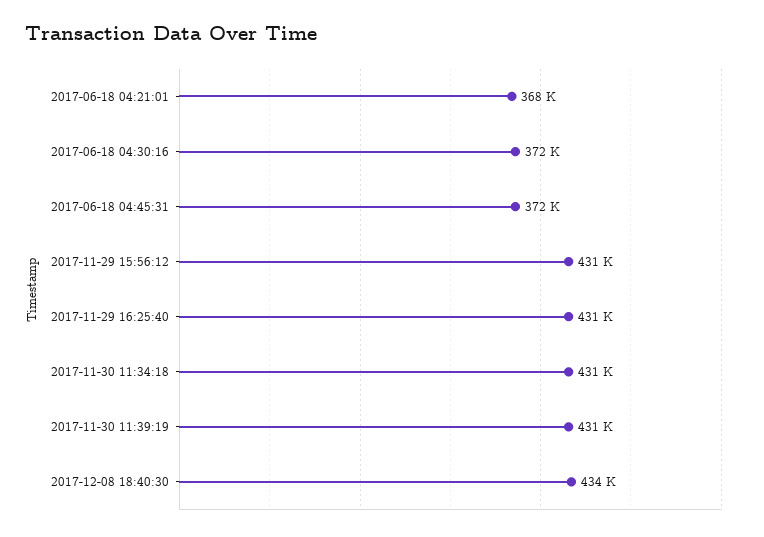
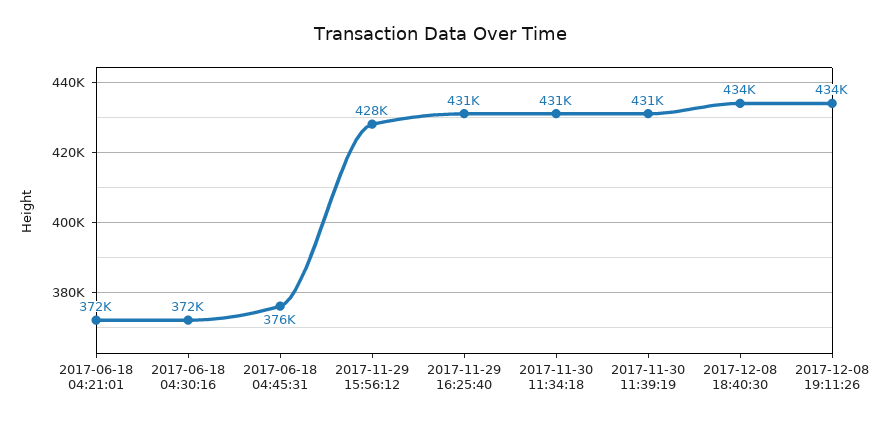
2017-06-18 04:21:01: 368000 -> 372000
2017-06-18 04:45:31: 372000 -> 376000
2017-11-29 15:56:12: 431000 -> 428000
2017-12-08 19:11:26: none -> 434000

